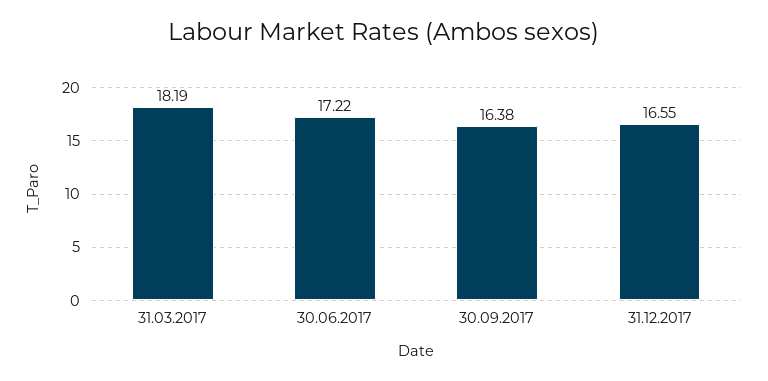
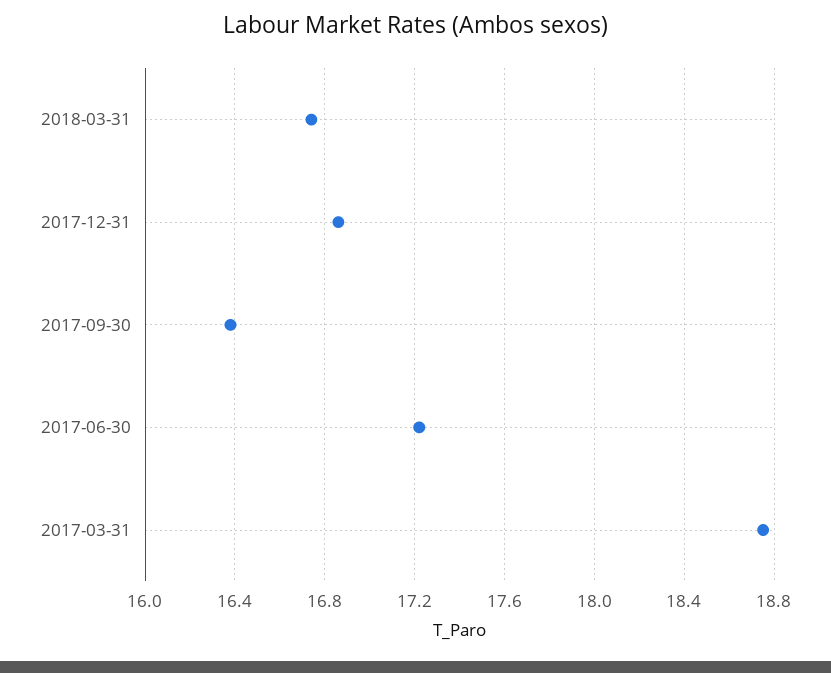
31.03.2017: 18.19 -> 18.75
31.12.2017: 16.55 -> 16.85
2018-03-31: none -> 16.75

